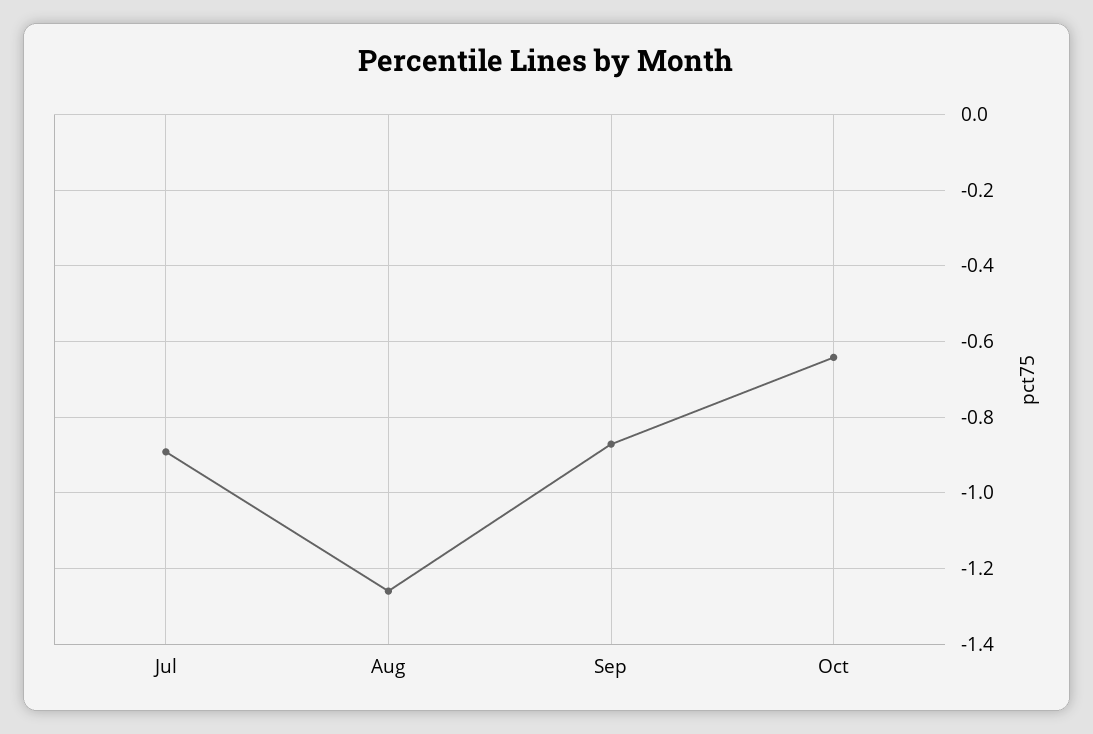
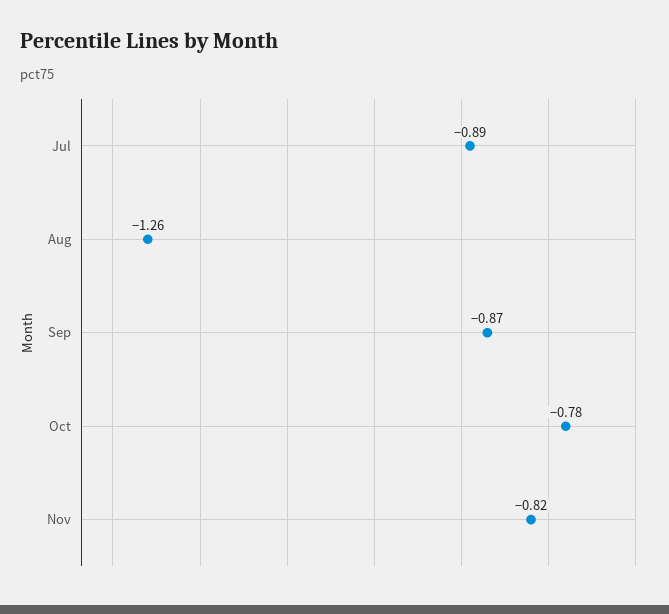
Oct: -0.64 -> -0.78
Nov: none -> -0.82

